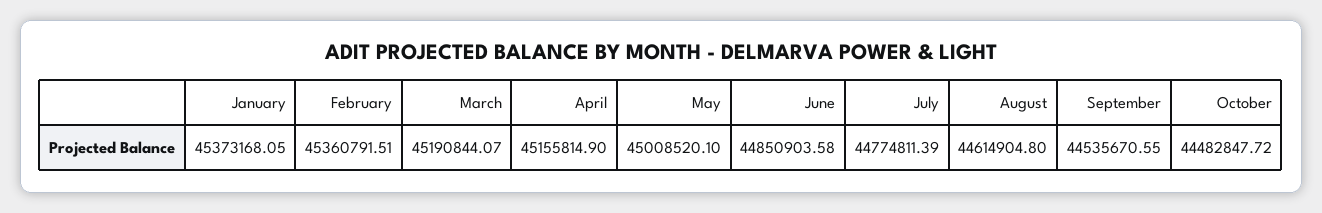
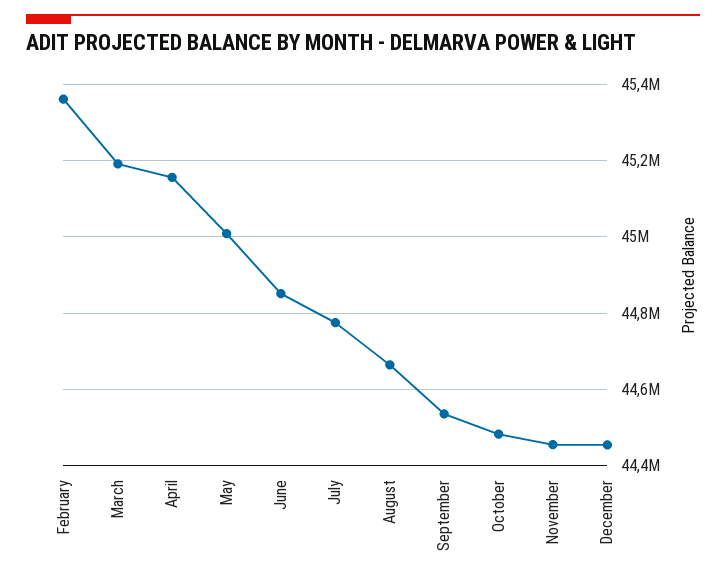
January: 45373168.05 -> none
August: 44614904.8 -> 44660000
November: none -> 44460000
December: none -> 44460000

